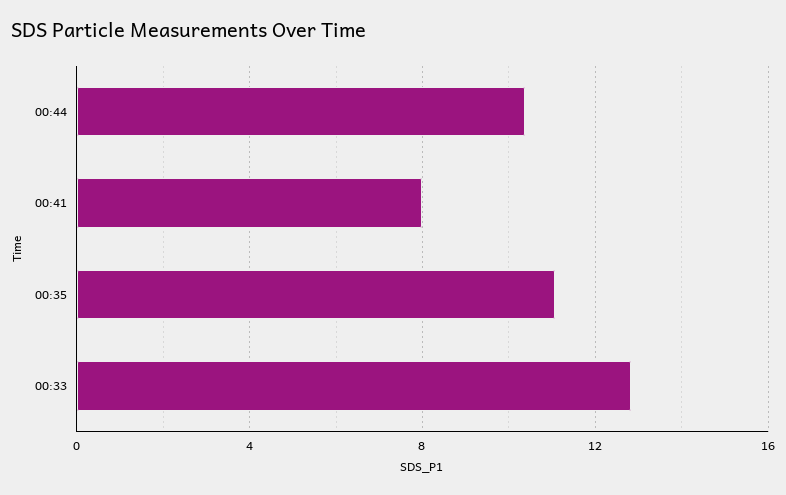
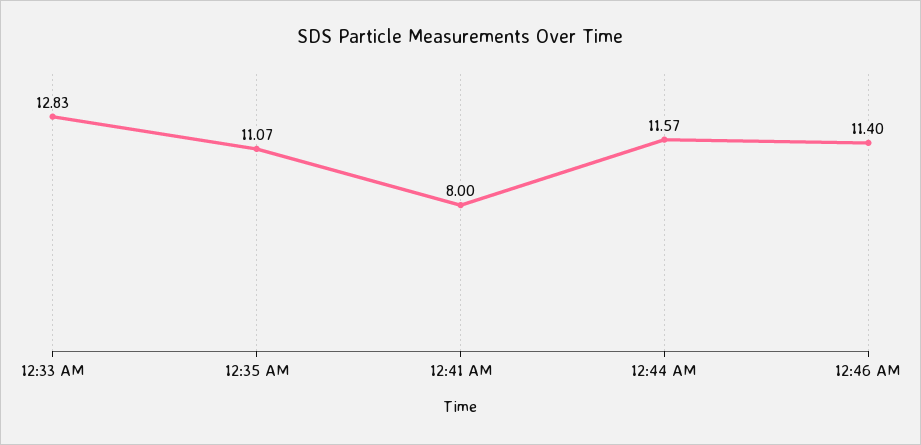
00:44: 10.5 -> 11.57
12:46 AM: none -> 11.4

